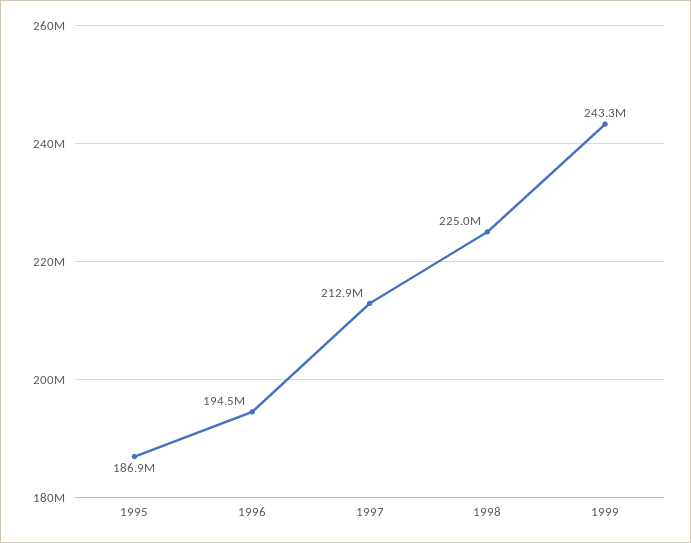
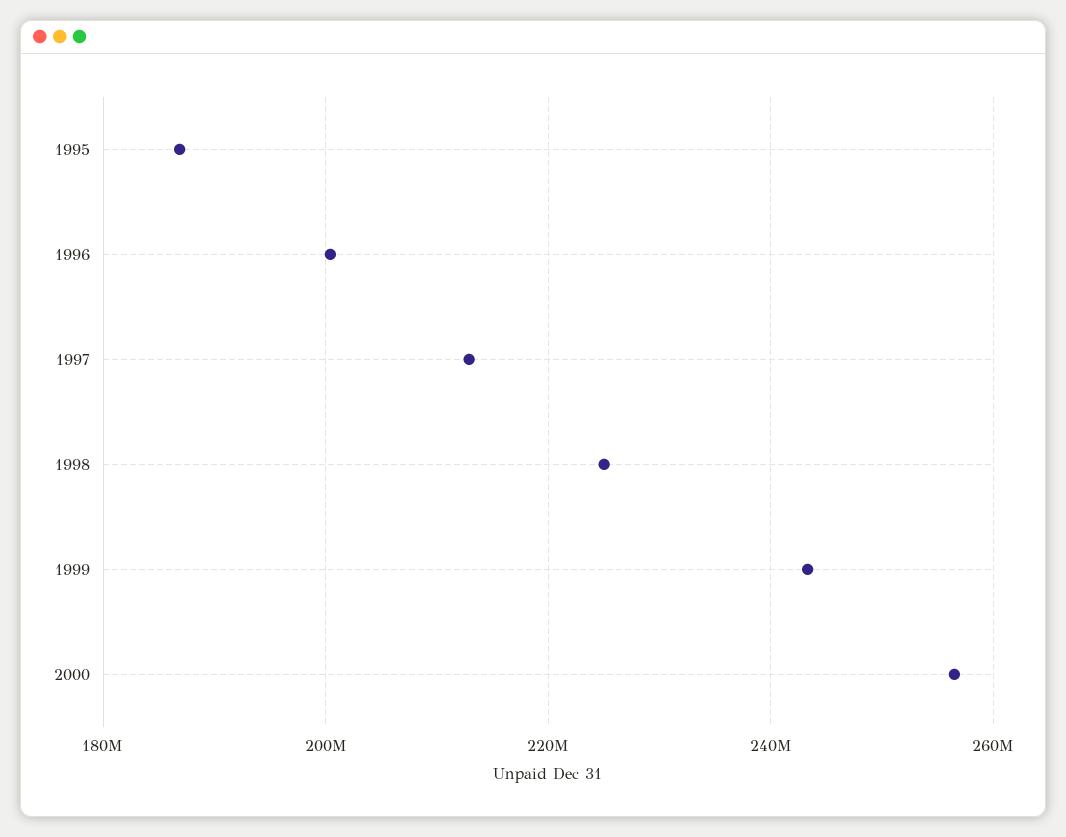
1996: 194500000 -> 200000000
2000: none -> 256000000

